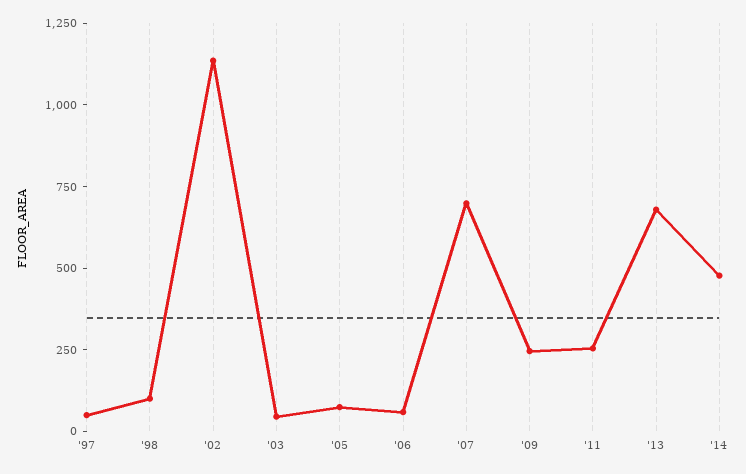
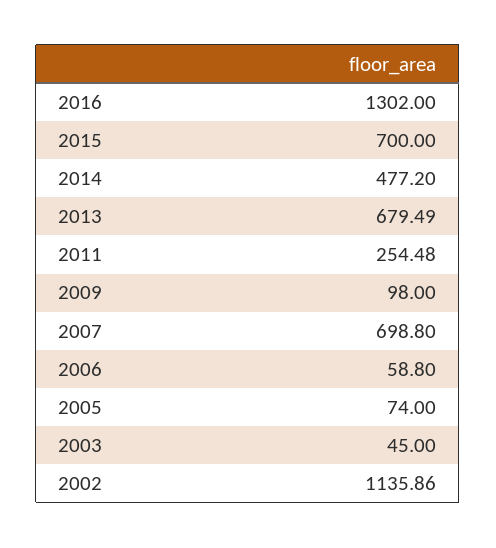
'97: 50 -> none
'98: 100 -> none
'09: 250 -> 98
2016: none -> 1302
2015: none -> 700

